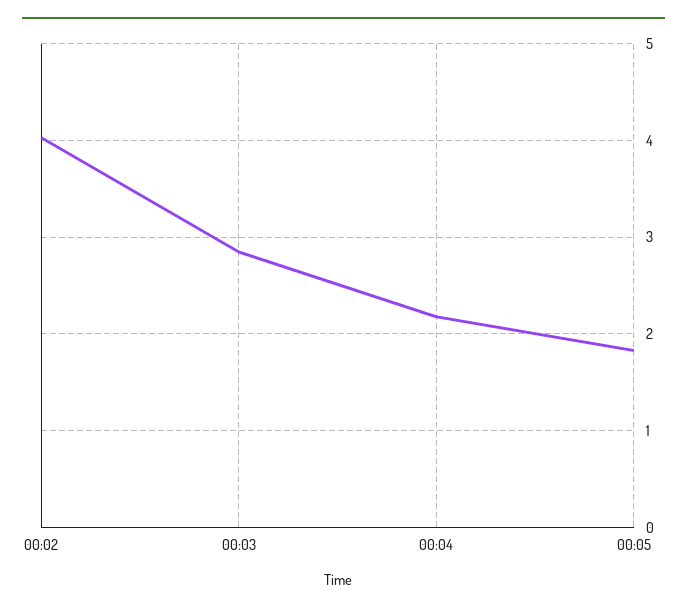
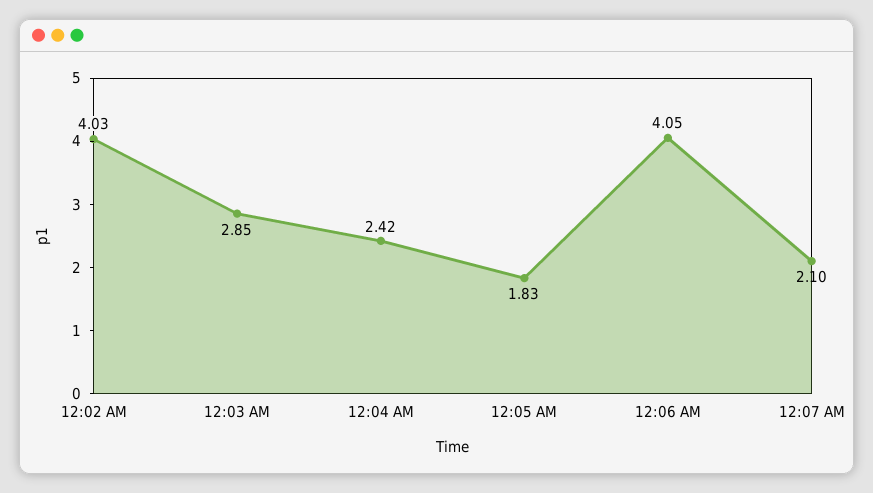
00:04: 2.2 -> 2.42
12:06 AM: none -> 4.05
12:07 AM: none -> 2.1

